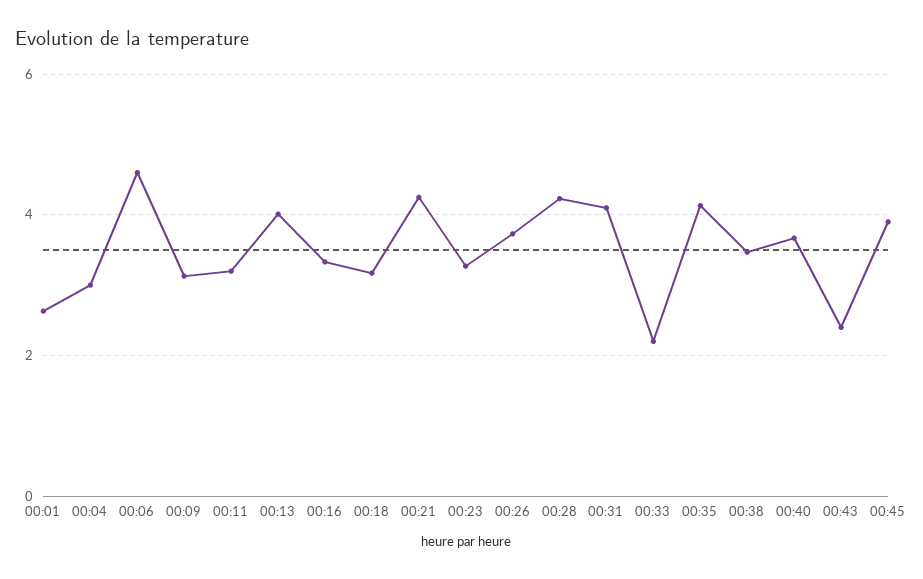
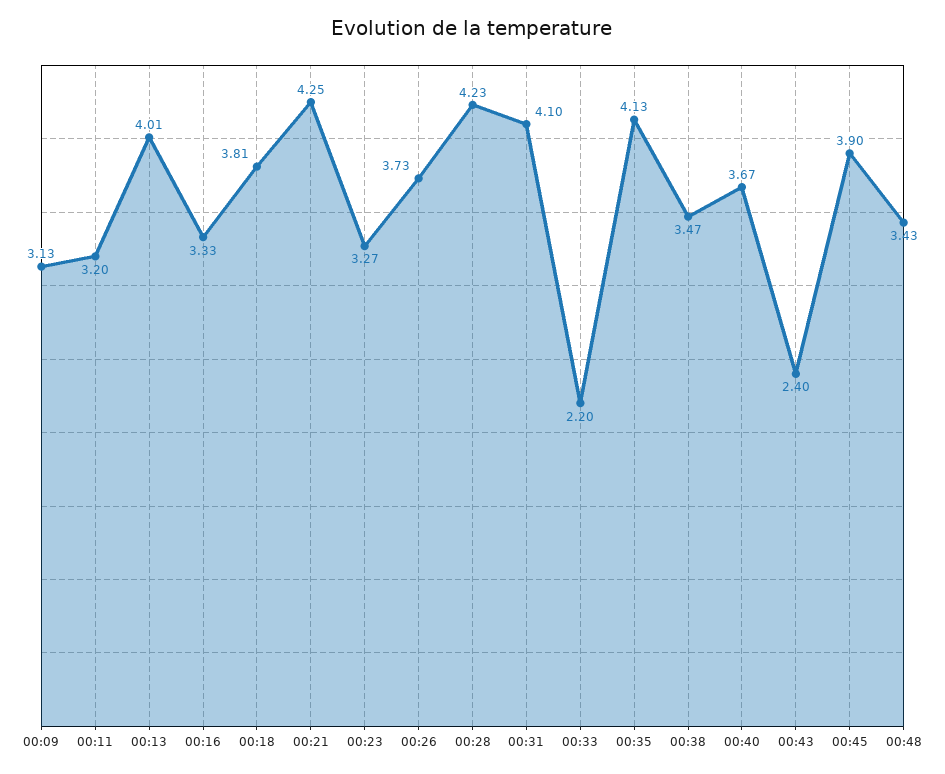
00:01: 2.6 -> none
00:04: 3 -> none
00:06: 4.6 -> none
00:18: 3.2 -> 3.81
00:48: none -> 3.43

